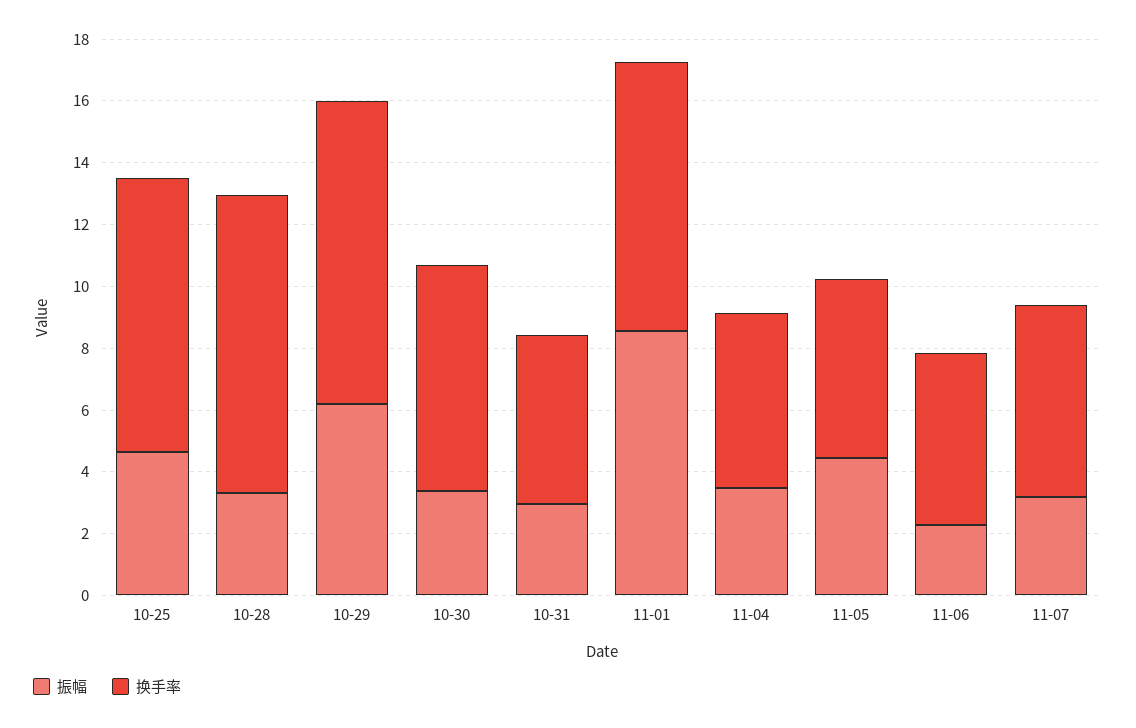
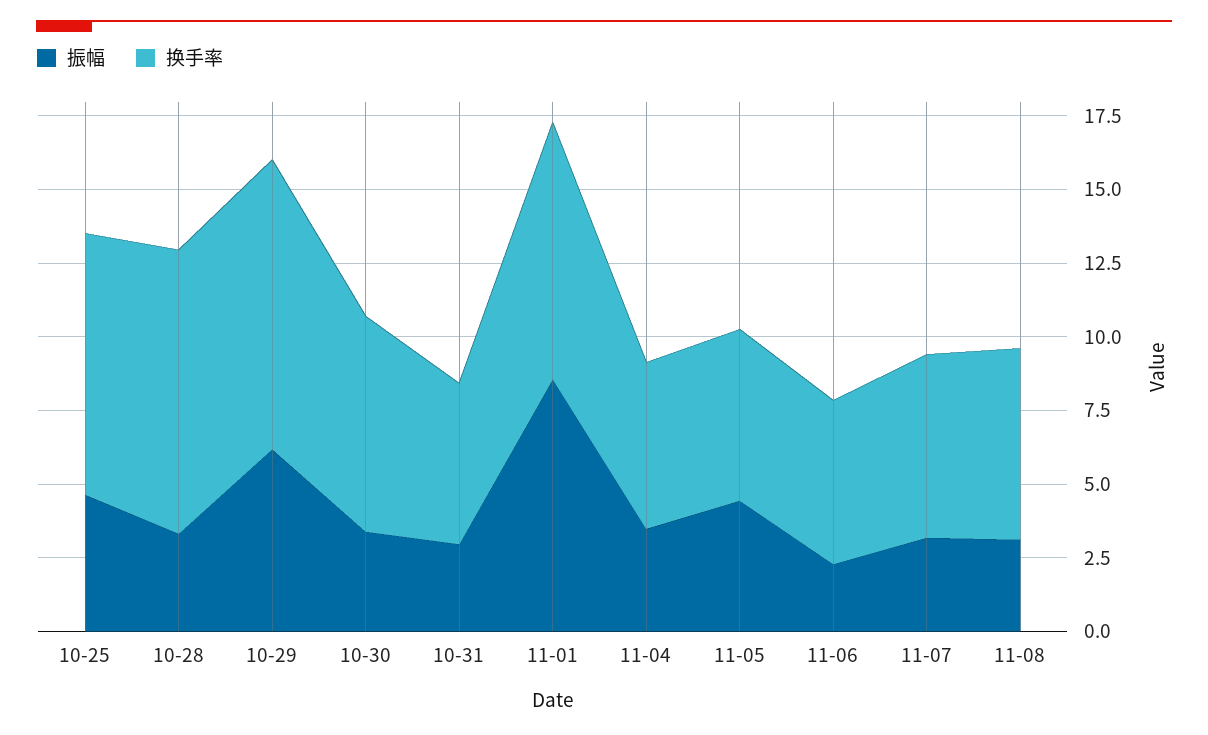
振幅, 11-08: none -> 3
换手率, 11-08: none -> 6.5

